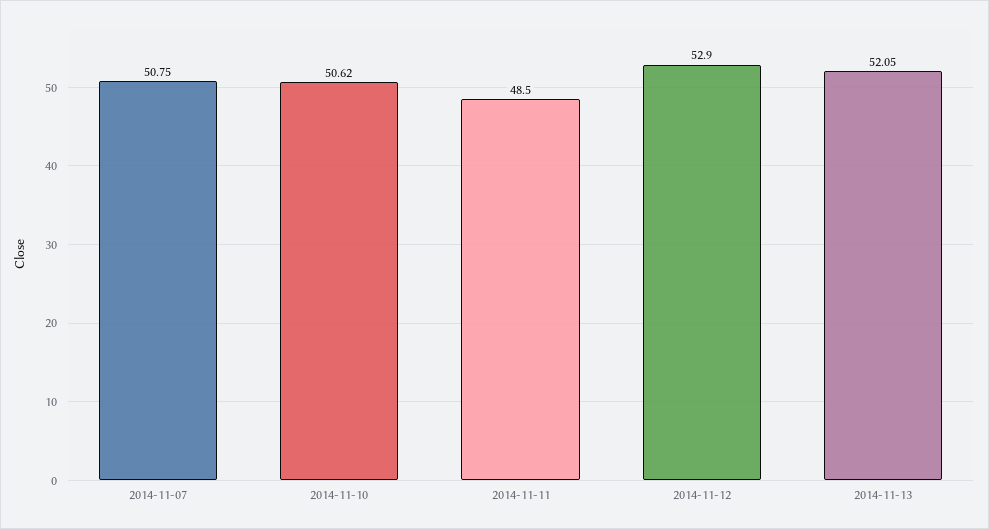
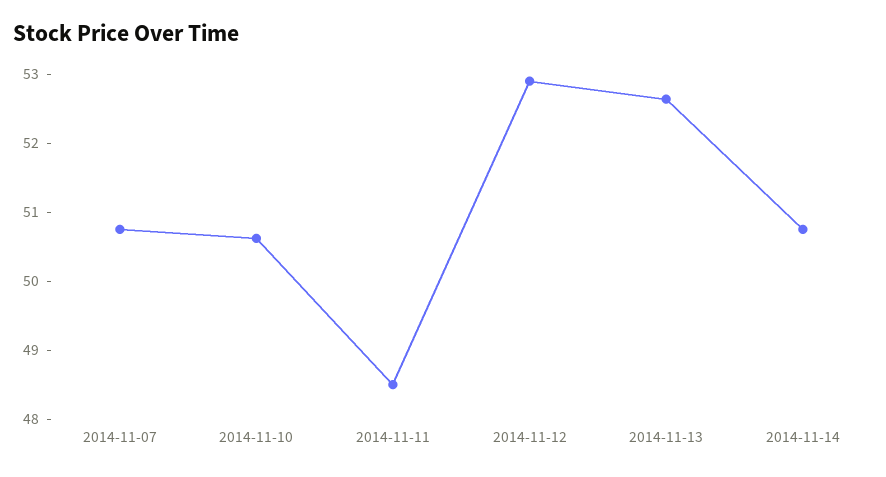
2014-11-13: 52.05 -> 52.6
2014-11-14: none -> 50.8

